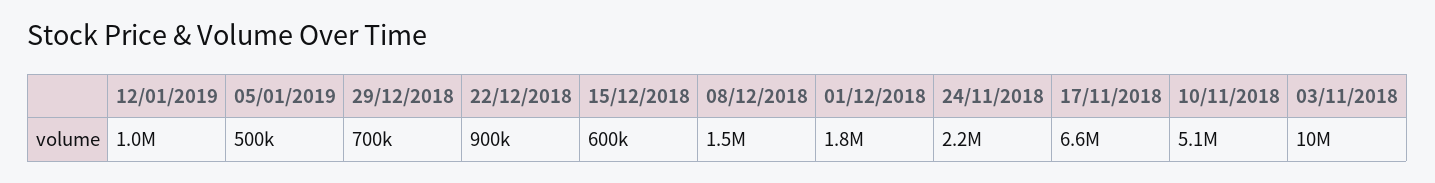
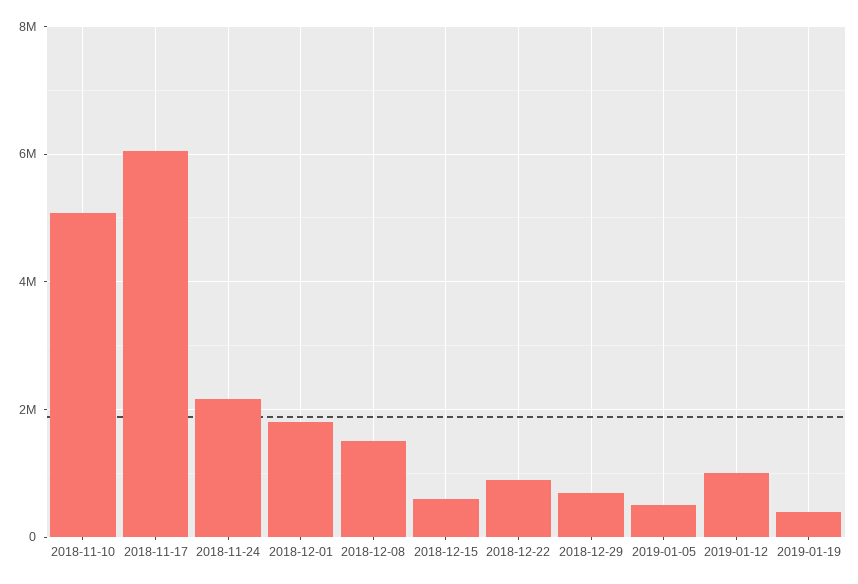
17/11/2018: 6600000 -> 6000000
03/11/2018: 10000000 -> none
2019-01-19: none -> 400000

